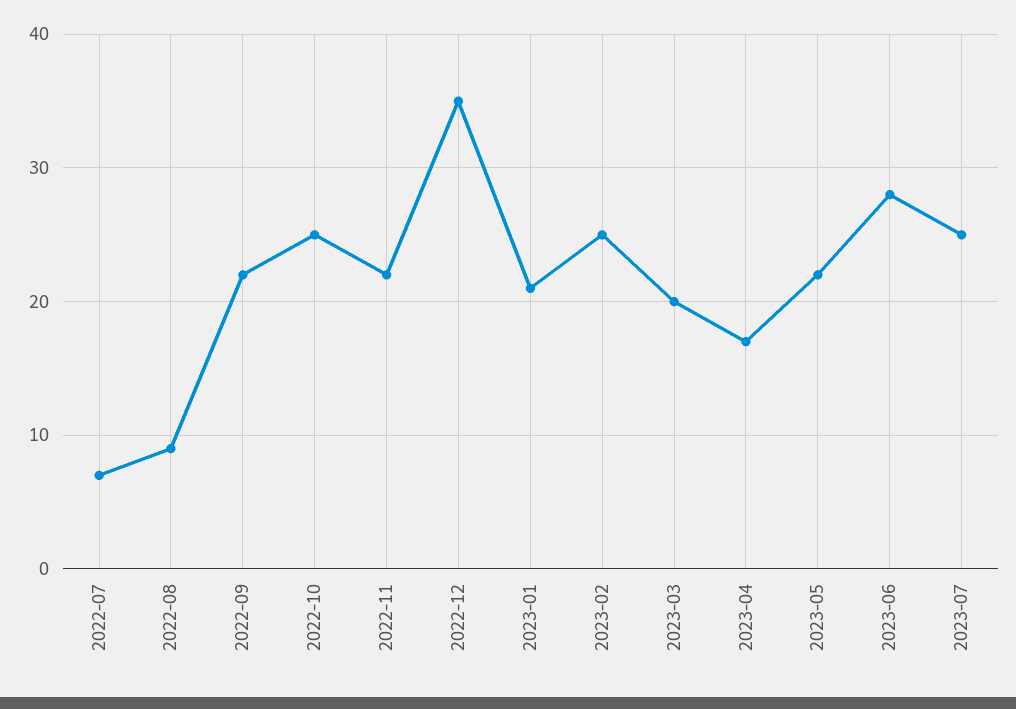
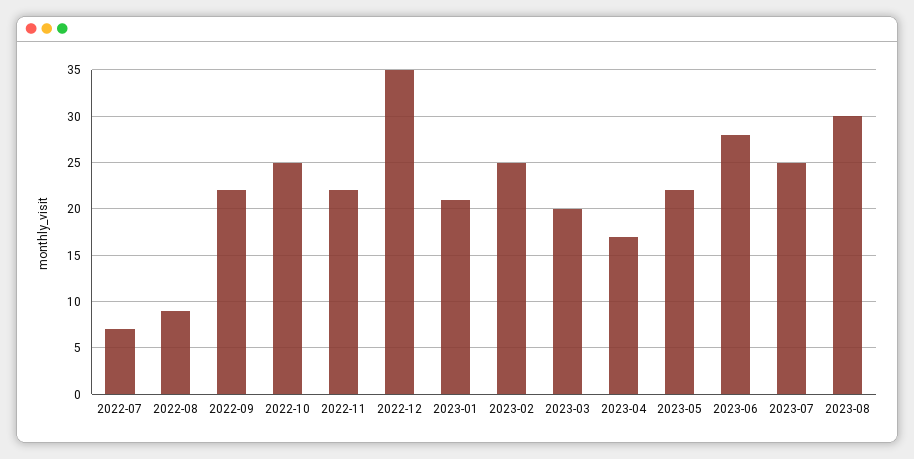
2023-08: none -> 30

